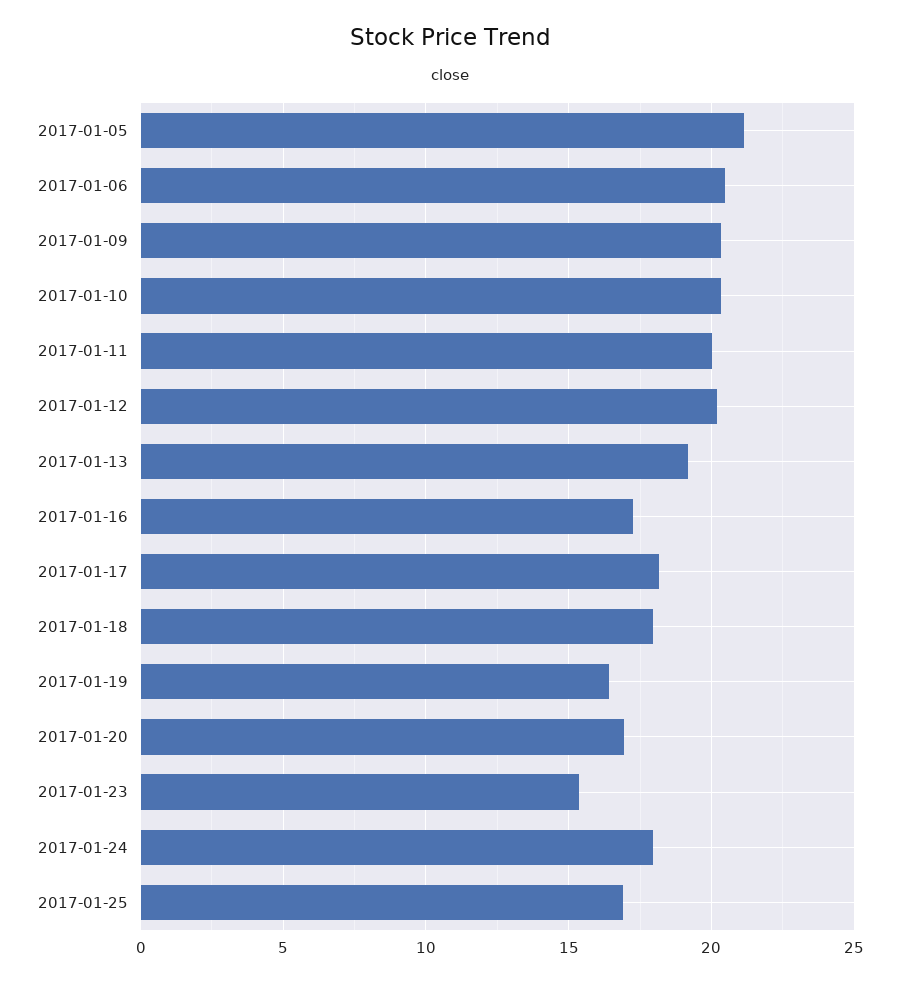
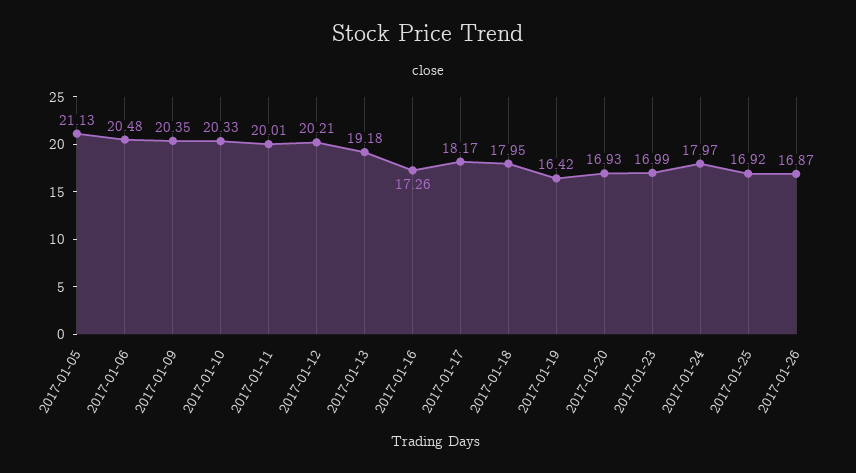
2017-01-23: 15.5 -> 16.99
2017-01-26: none -> 16.87

